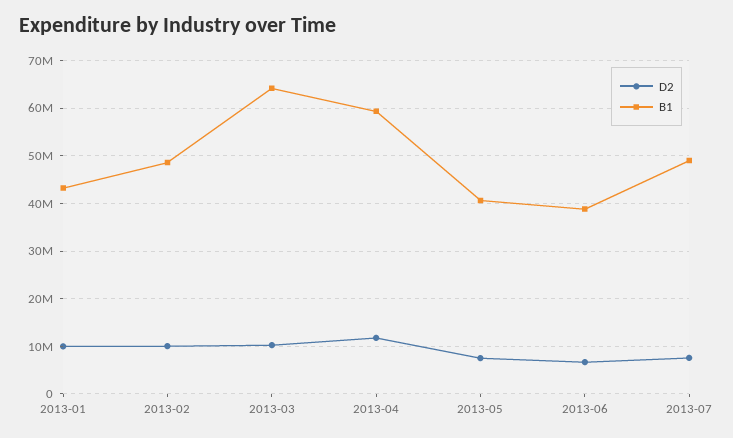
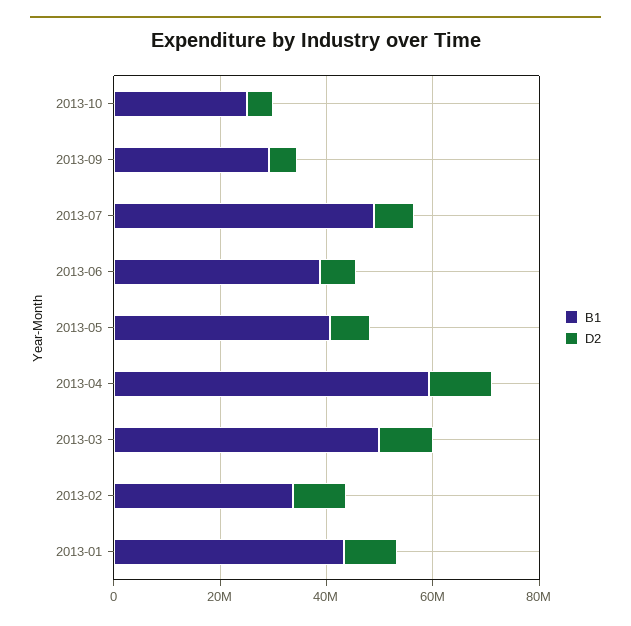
B1, 2013-02: 48000000 -> 35000000
B1, 2013-03: 64000000 -> 50000000
B1, 2013-10: none -> 25000000
D2, 2013-10: none -> 5000000
B1, 2013-09: none -> 30000000
D2, 2013-09: none -> 5000000

